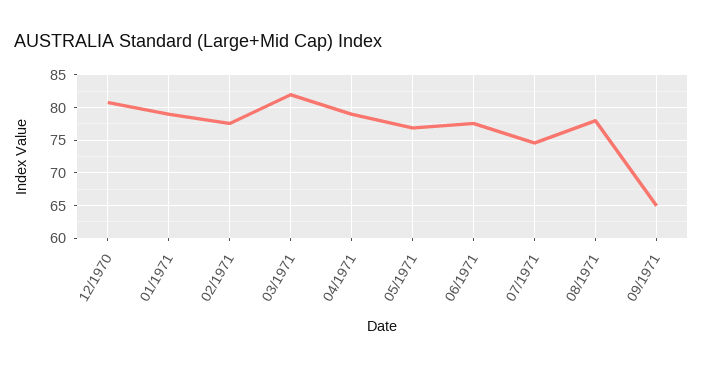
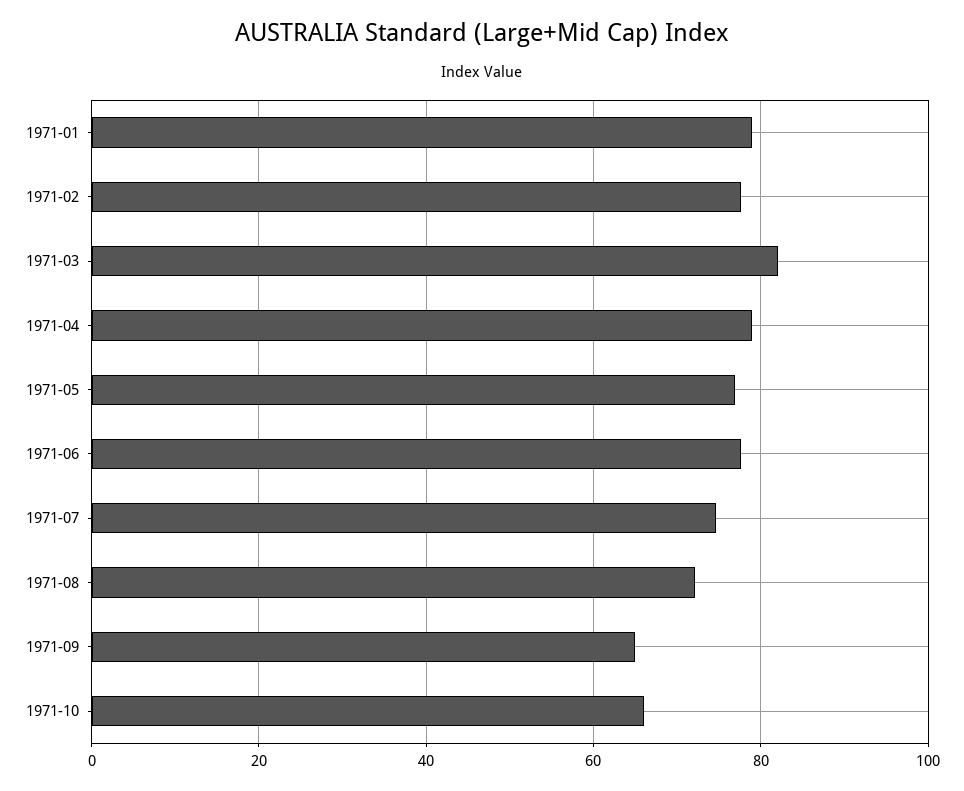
12/1970: 81 -> none
08/1971: 78 -> 72
1971-10: none -> 66

